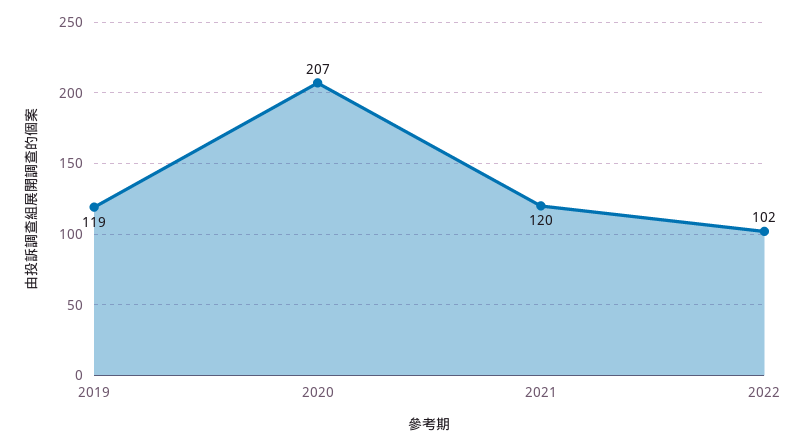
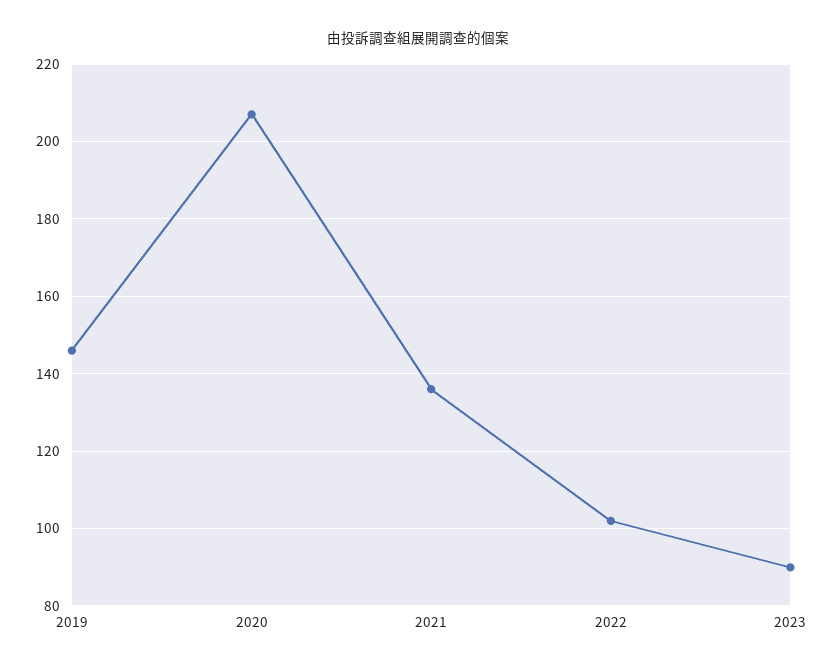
2019: 119 -> 145
2021: 120 -> 135
2023: none -> 90

